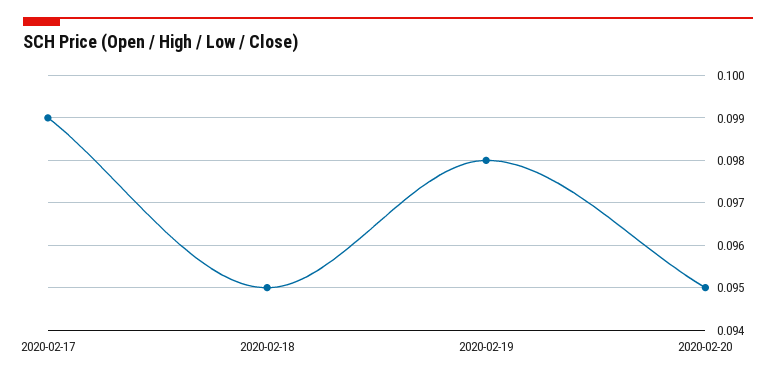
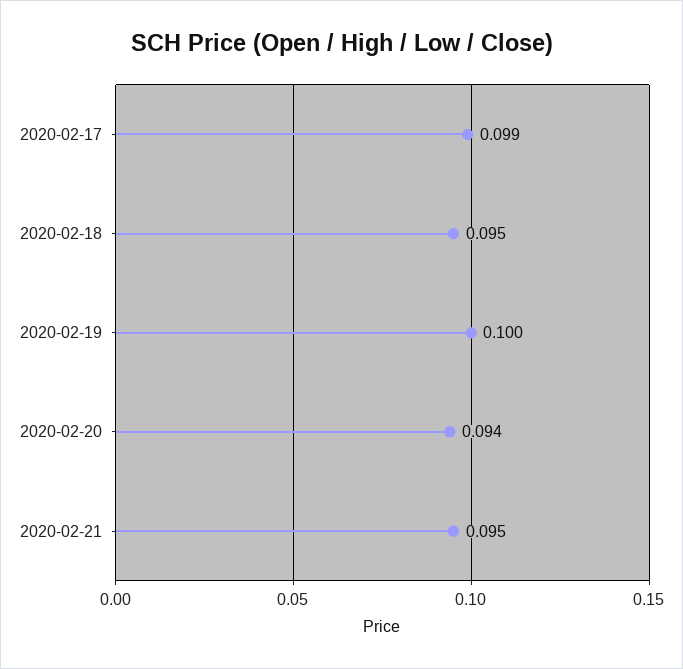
2020-02-19: 0.098 -> 0.1
2020-02-20: 0.095 -> 0.094
2020-02-21: none -> 0.095

